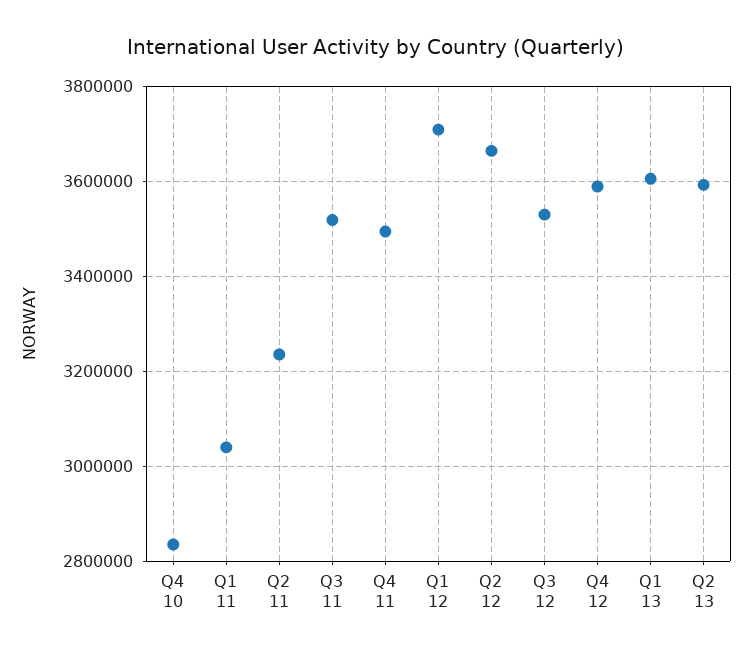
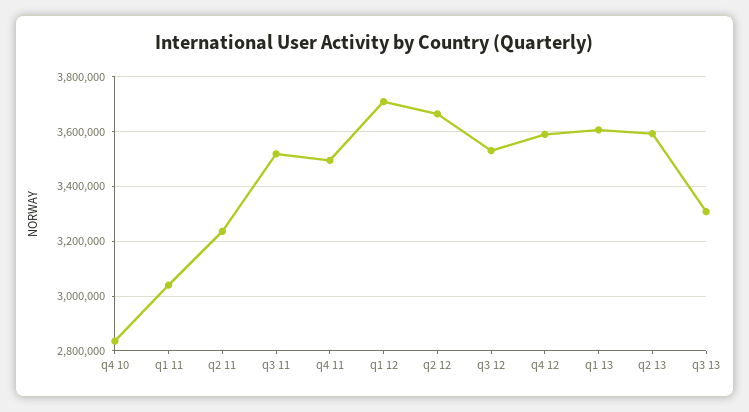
q3 13: none -> 3300000

